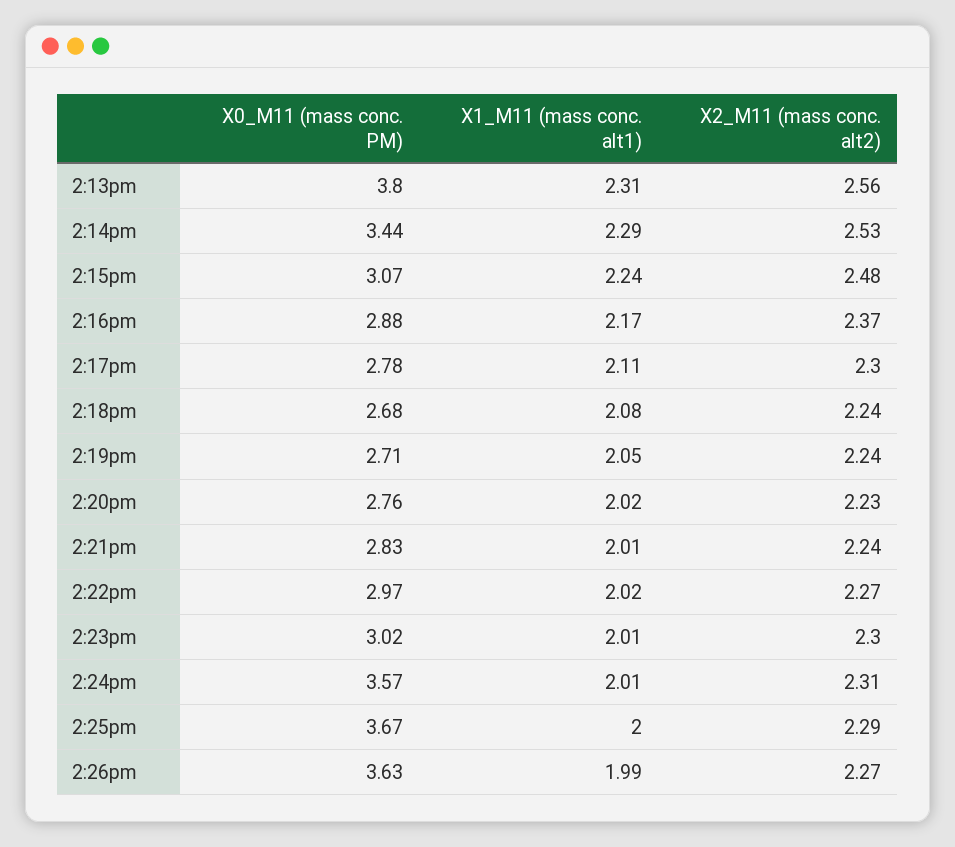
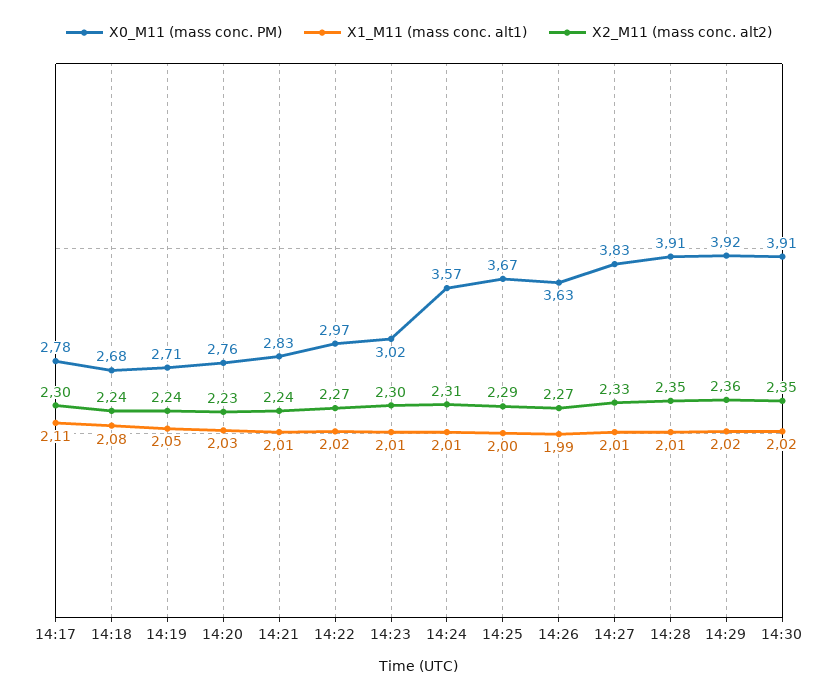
X0_M11 (mass conc. PM), 2:13pm: 3.8 -> none
X1_M11 (mass conc. alt1), 2:13pm: 2.31 -> none
X2_M11 (mass conc. alt2), 2:13pm: 2.56 -> none
X0_M11 (mass conc. PM), 2:14pm: 3.44 -> none
X1_M11 (mass conc. alt1), 2:14pm: 2.29 -> none
X2_M11 (mass conc. alt2), 2:14pm: 2.53 -> none
X0_M11 (mass conc. PM), 2:15pm: 3.07 -> none
X1_M11 (mass conc. alt1), 2:15pm: 2.24 -> none
X2_M11 (mass conc. alt2), 2:15pm: 2.48 -> none
X0_M11 (mass conc. PM), 2:16pm: 2.88 -> none
X1_M11 (mass conc. alt1), 2:16pm: 2.17 -> none
X2_M11 (mass conc. alt2), 2:16pm: 2.37 -> none
X1_M11 (mass conc. alt1), 2:20pm: 2.02 -> 2.03
X0_M11 (mass conc. PM), 14:27: none -> 3.83
X1_M11 (mass conc. alt1), 14:27: none -> 2.01
X2_M11 (mass conc. alt2), 14:27: none -> 2.33
X0_M11 (mass conc. PM), 14:28: none -> 3.91
X1_M11 (mass conc. alt1), 14:28: none -> 2.01
X2_M11 (mass conc. alt2), 14:28: none -> 2.35
X0_M11 (mass conc. PM), 14:29: none -> 3.92
X1_M11 (mass conc. alt1), 14:29: none -> 2.02
X2_M11 (mass conc. alt2), 14:29: none -> 2.36
X0_M11 (mass conc. PM), 14:30: none -> 3.91
X1_M11 (mass conc. alt1), 14:30: none -> 2.02
X2_M11 (mass conc. alt2), 14:30: none -> 2.35

